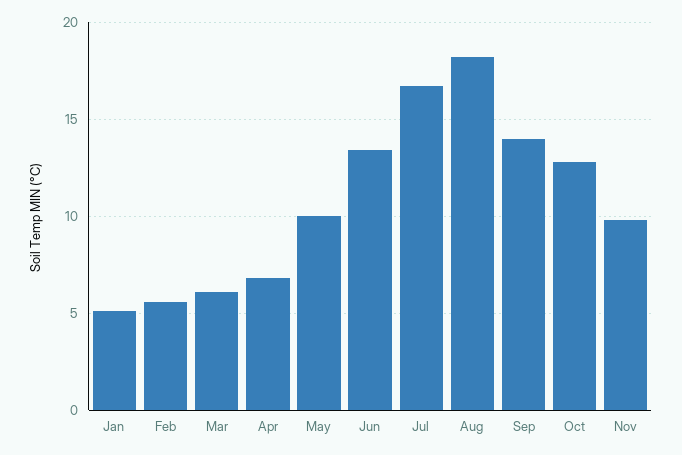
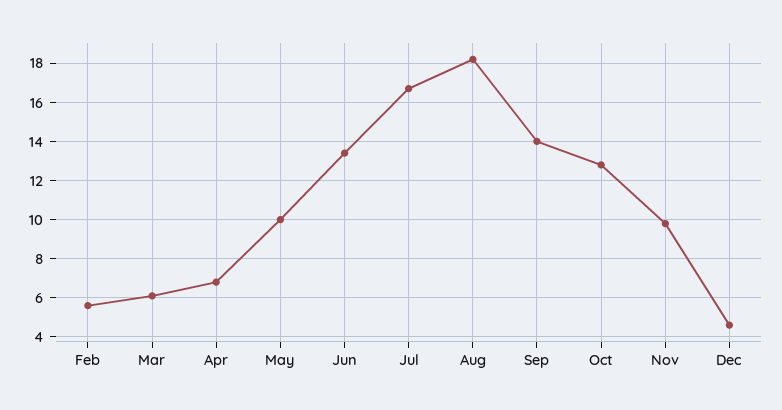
Jan: 5 -> none
Dec: none -> 4.5

